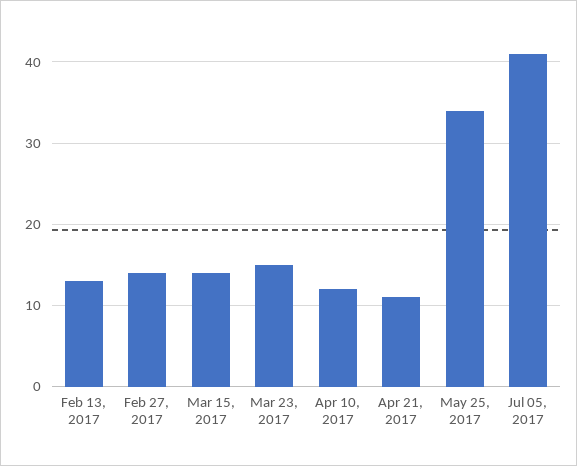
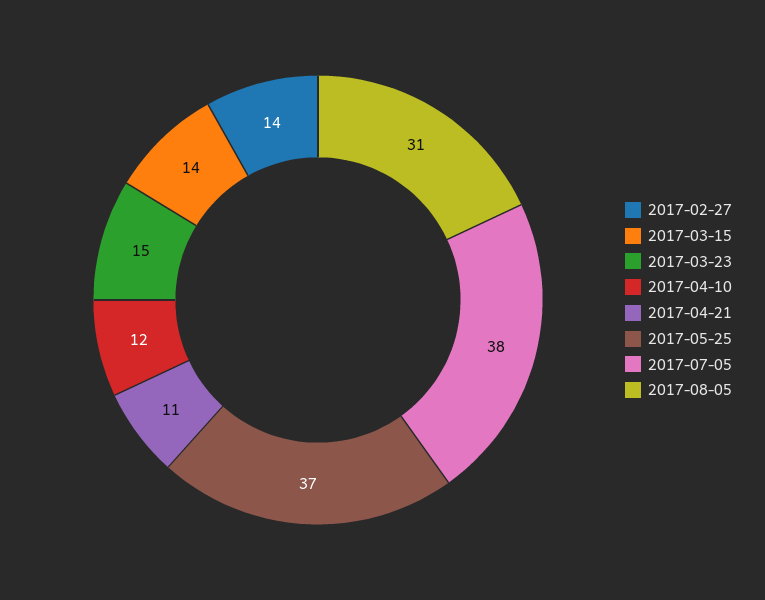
Feb 13, 2017: 13 -> none
May 25, 2017: 34 -> 37
Jul 05, 2017: 41 -> 38
2017-08-05: none -> 31

